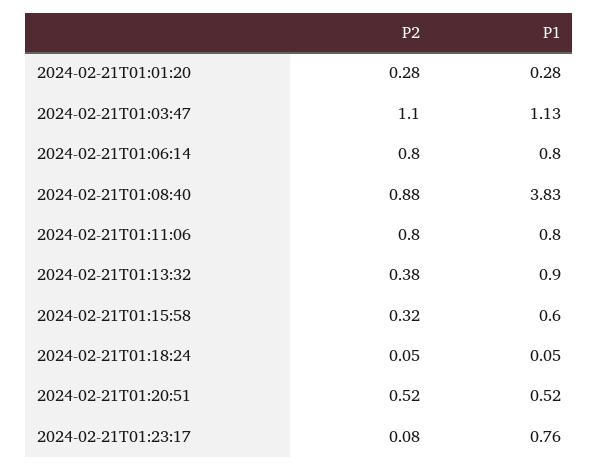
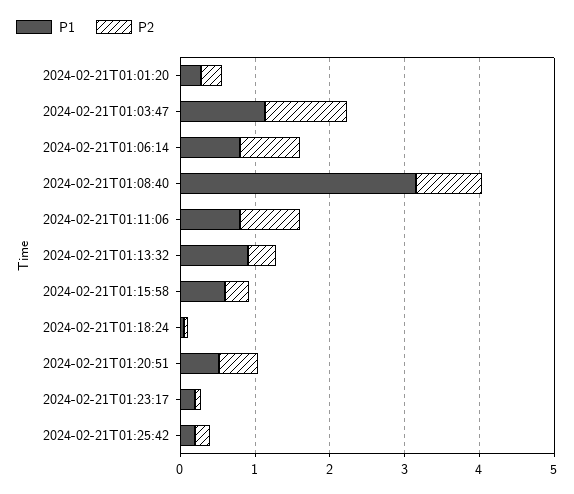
P1, 2024-02-21T01:08:40: 3.83 -> 3.2
P1, 2024-02-21T01:23:17: 0.76 -> 0.2
P1, 2024-02-21T01:25:42: none -> 0.2
P2, 2024-02-21T01:25:42: none -> 0.2

